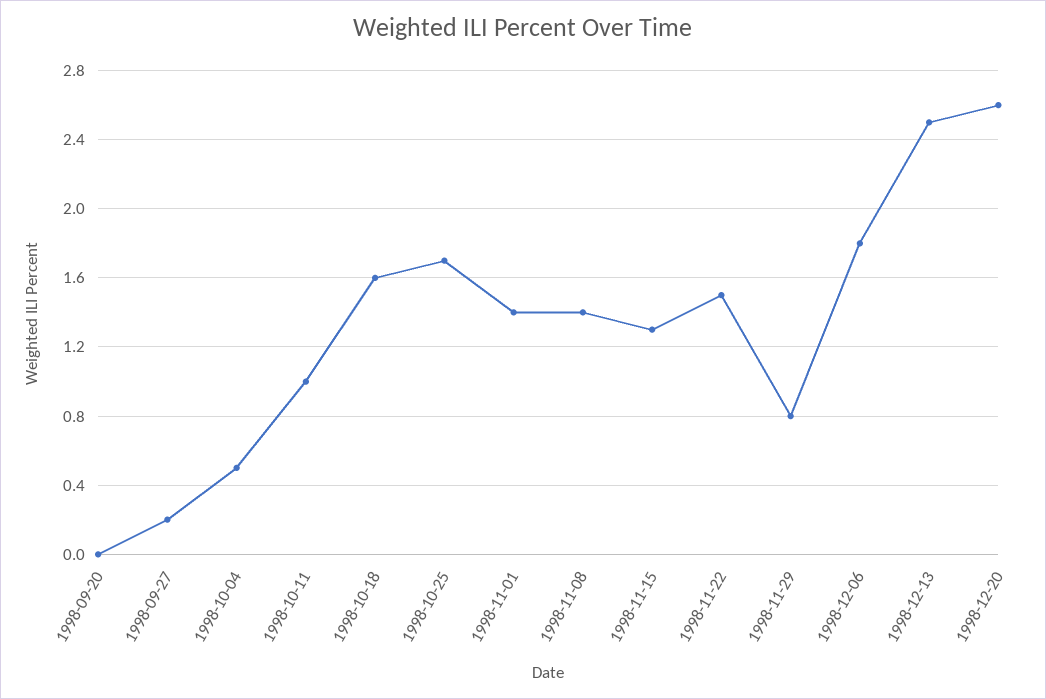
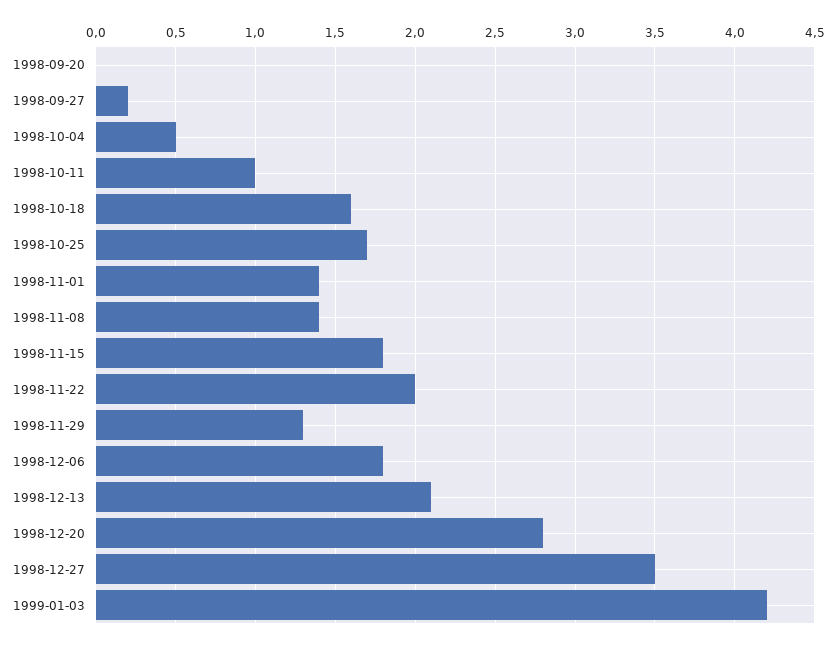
1998-11-15: 1.3 -> 1.8
1998-11-22: 1.5 -> 2
1998-11-29: 0.8 -> 1.3
1998-12-13: 2.5 -> 2.1
1998-12-20: 2.6 -> 2.8
1998-12-27: none -> 3.5
1999-01-03: none -> 4.2

